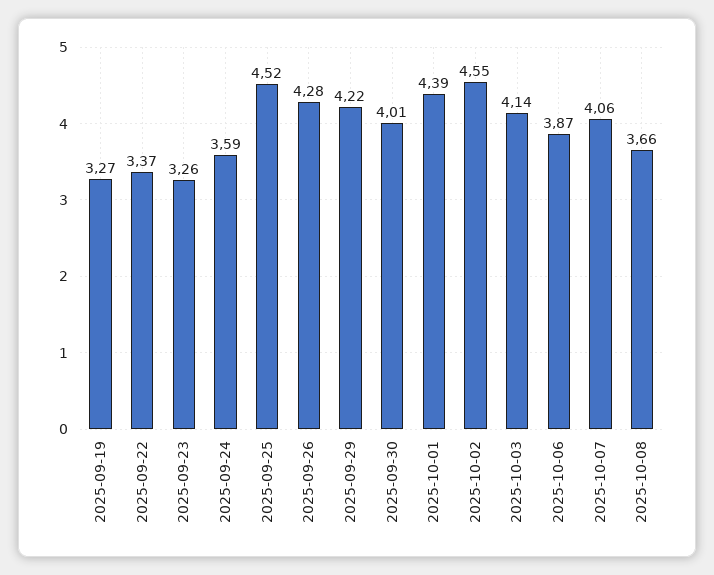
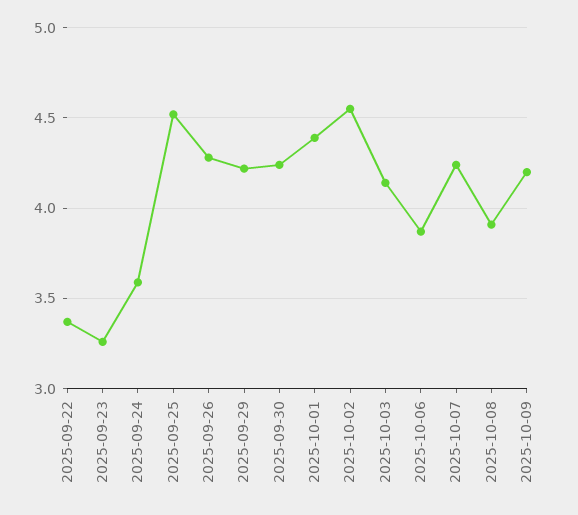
2025-09-19: 3.27 -> none
2025-09-30: 4.01 -> 4.25
2025-10-07: 4.06 -> 4.25
2025-10-08: 3.66 -> 3.9
2025-10-09: none -> 4.2

